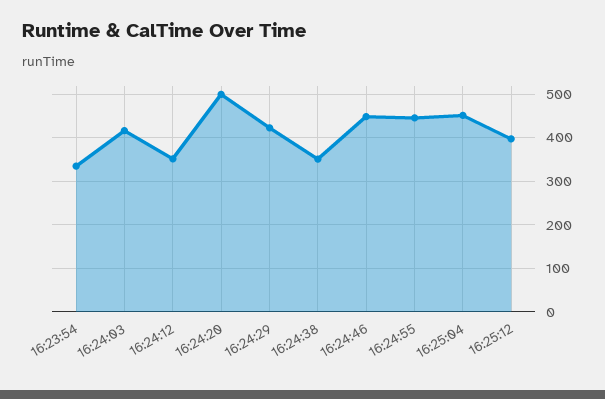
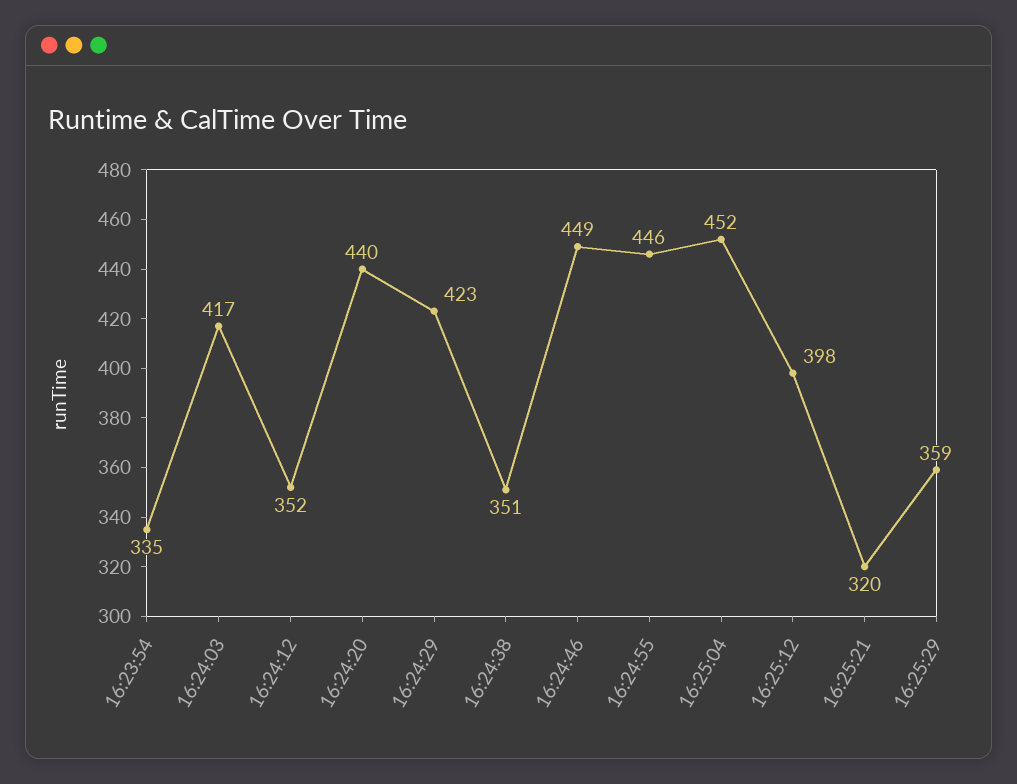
16:24:20: 500 -> 440
16:25:21: none -> 320
16:25:29: none -> 359

